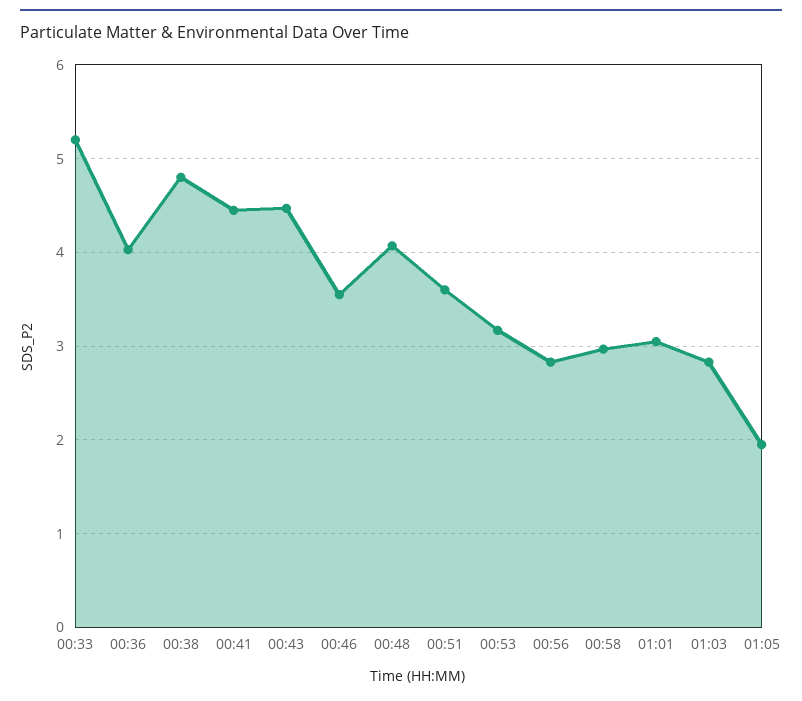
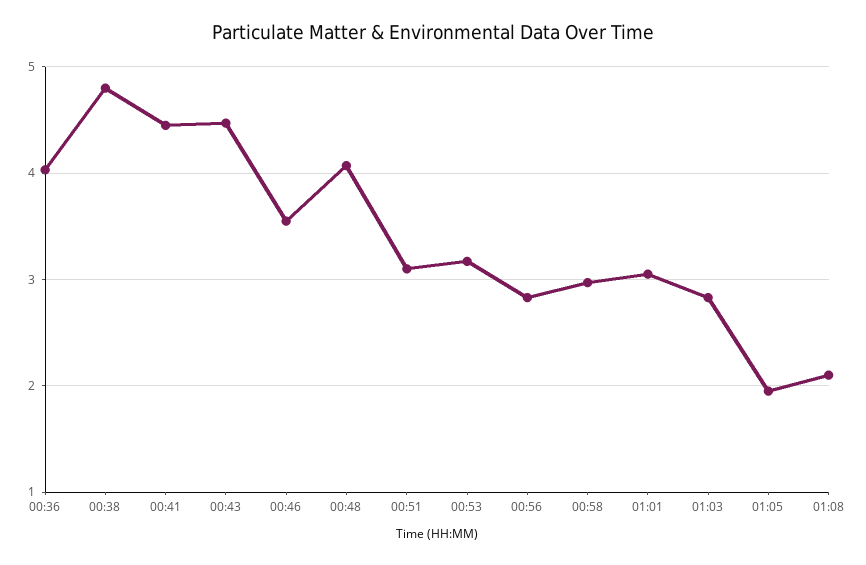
00:33: 5.2 -> none
00:51: 3.6 -> 3.1
01:08: none -> 2.1

